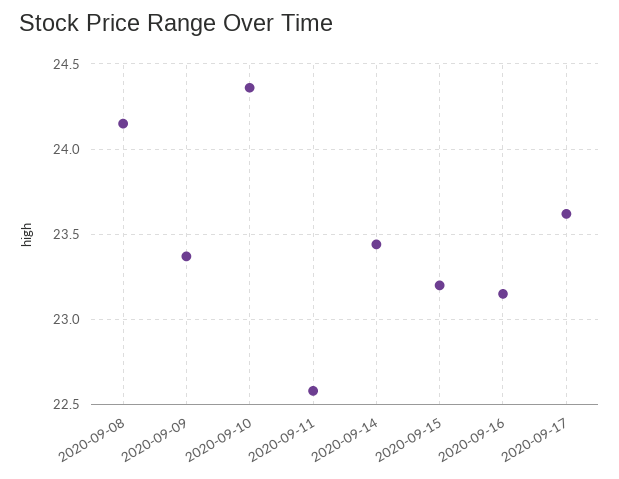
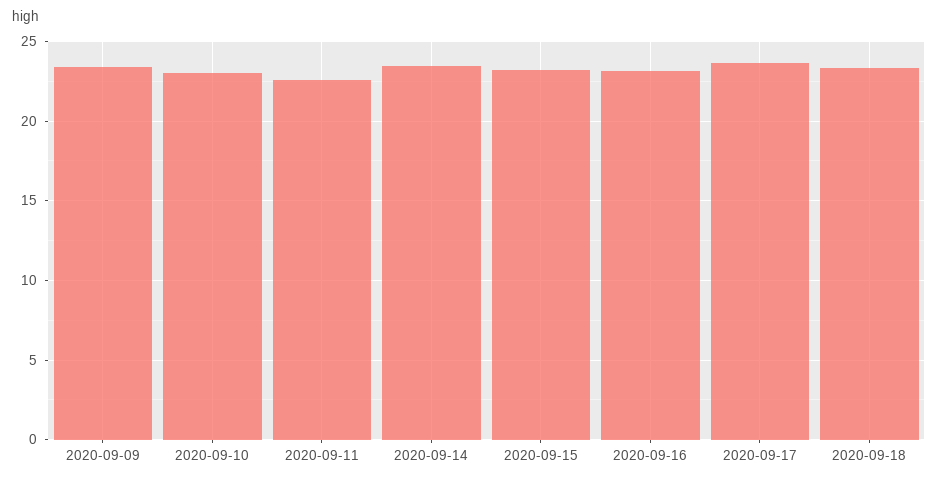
2020-09-08: 24.15 -> none
2020-09-10: 24.35 -> 23
2020-09-18: none -> 23.5

